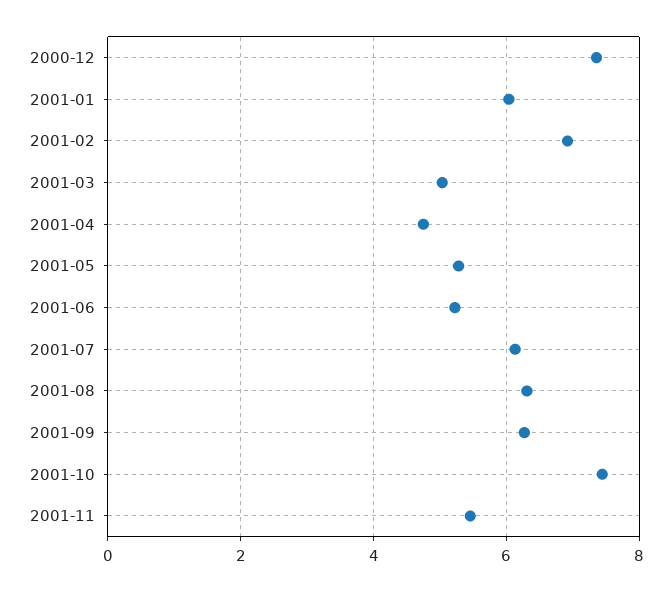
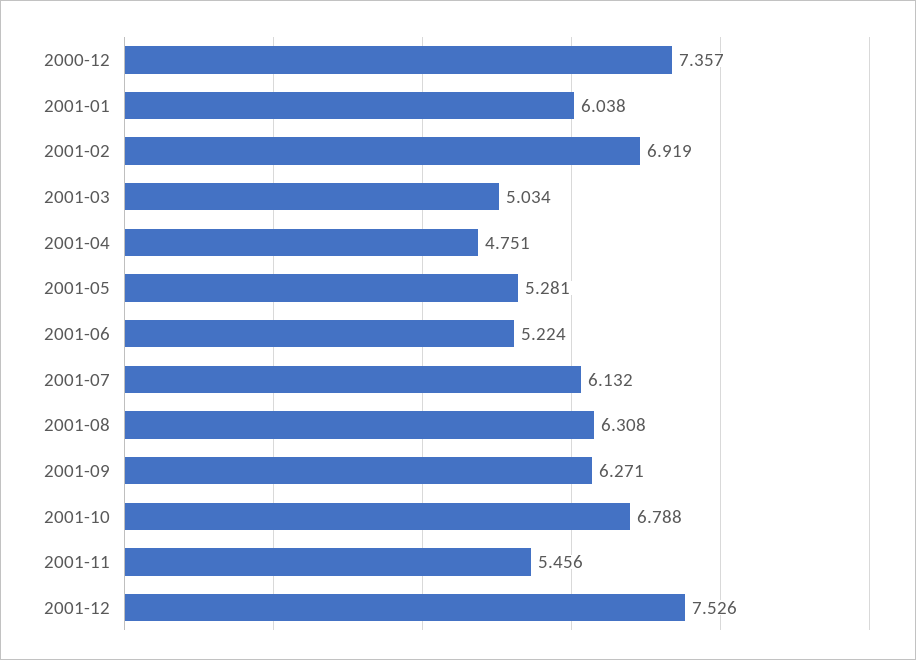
2001-10: 7.4 -> 6.788
2001-12: none -> 7.526

